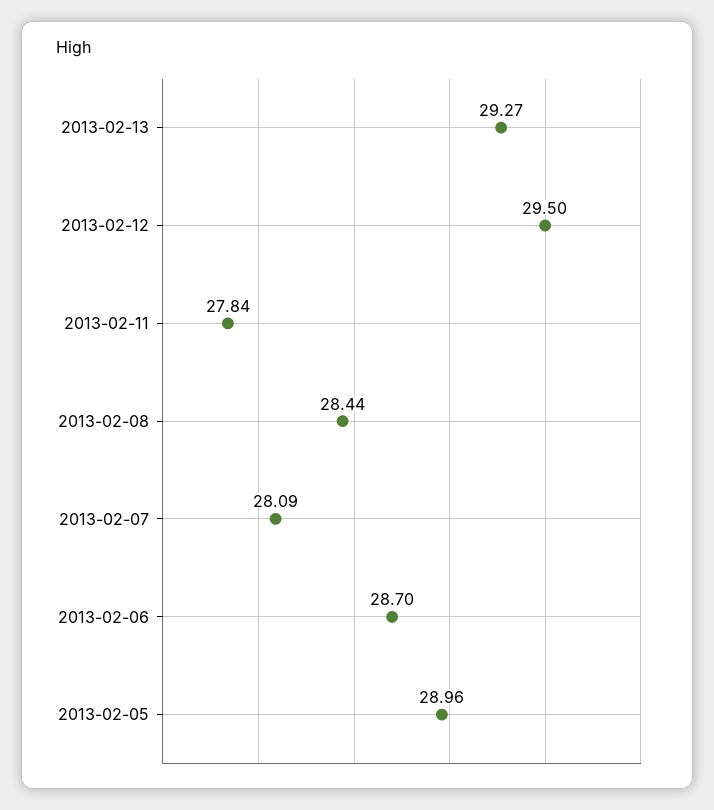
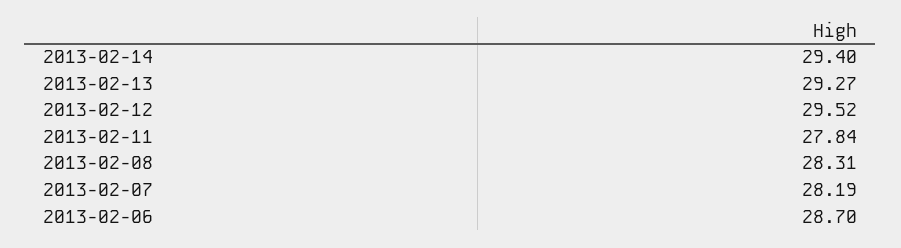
2013-02-12: 29.5 -> 29.52
2013-02-08: 28.44 -> 28.31
2013-02-07: 28.09 -> 28.19
2013-02-05: 28.96 -> none
2013-02-14: none -> 29.4

